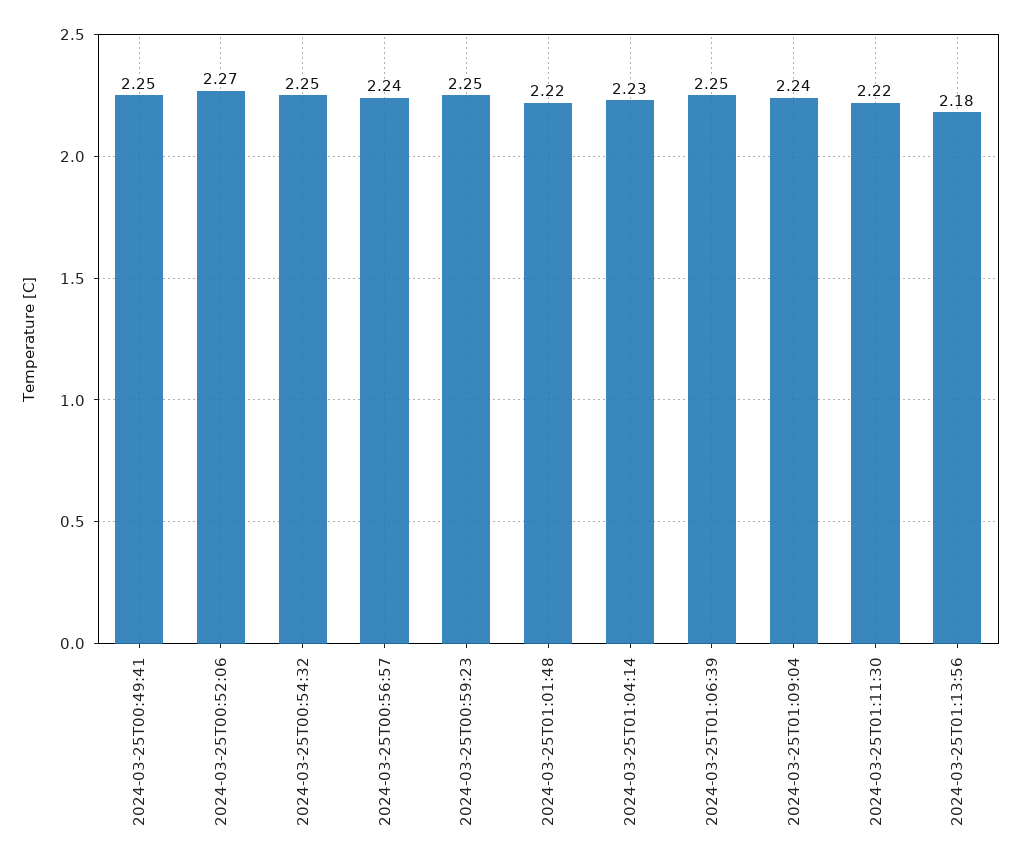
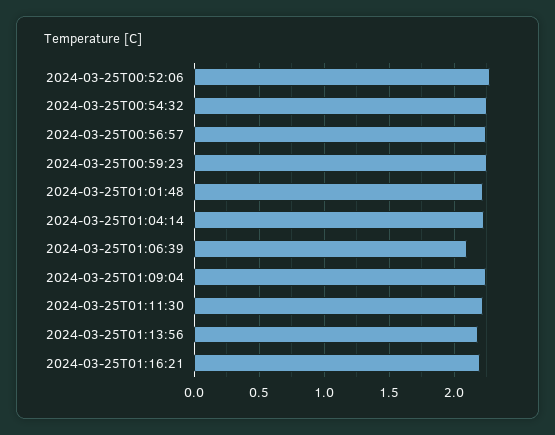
2024-03-25T00:49:41: 2.25 -> none
2024-03-25T01:06:39: 2.25 -> 2.1
2024-03-25T01:16:21: none -> 2.2

